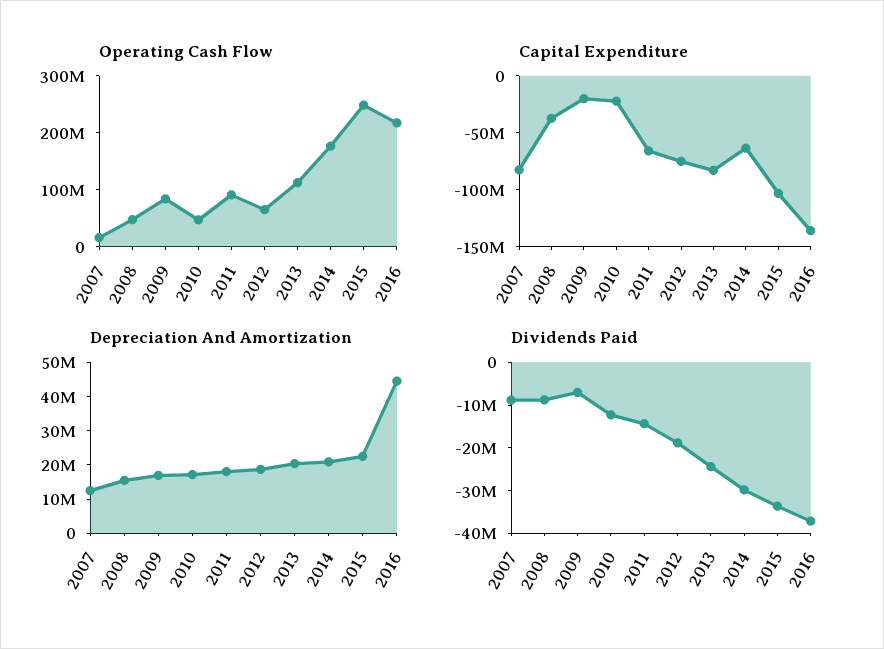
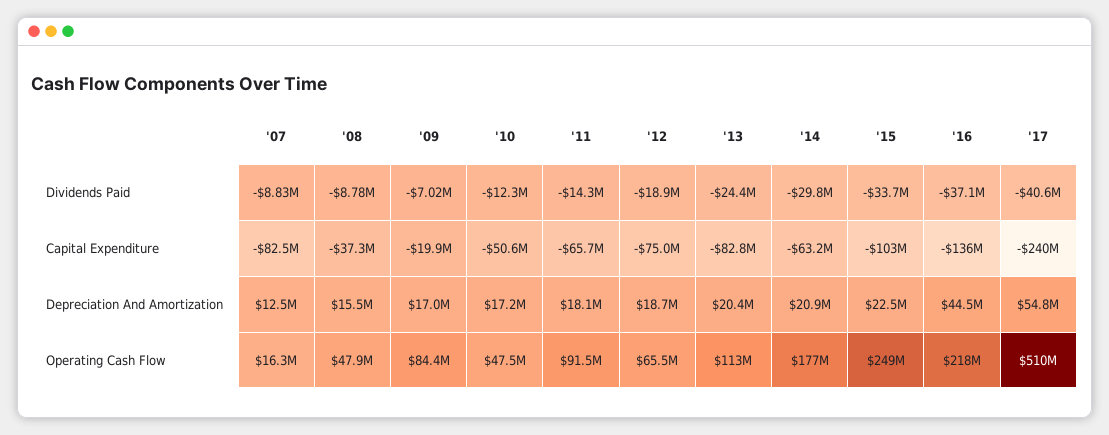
Capital Expenditure, 2010: -20000000 -> -50600000
Dividends Paid, '17: none -> -40600000
Capital Expenditure, '17: none -> -240000000
Depreciation And Amortization, '17: none -> 54800000
Operating Cash Flow, '17: none -> 510000000

